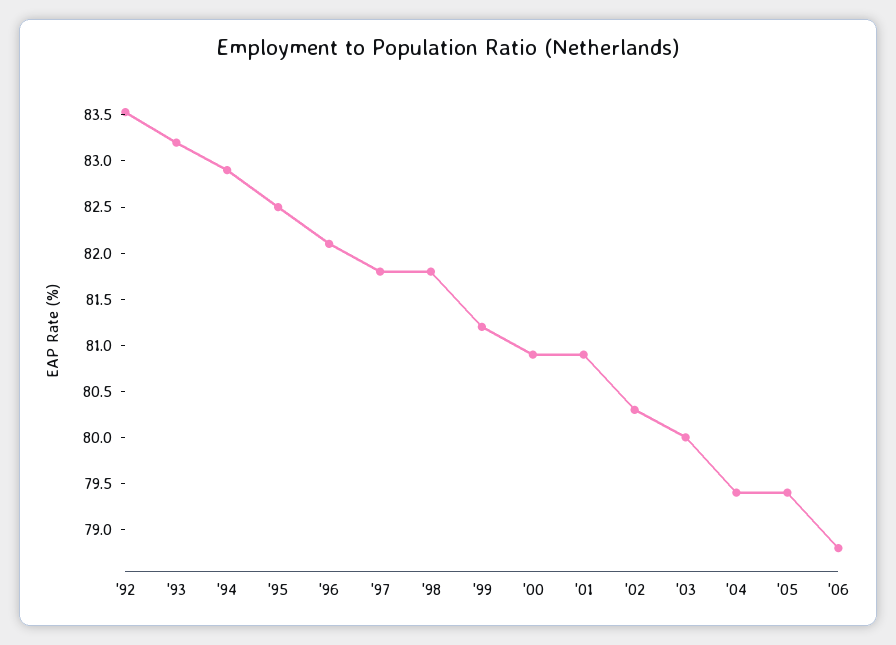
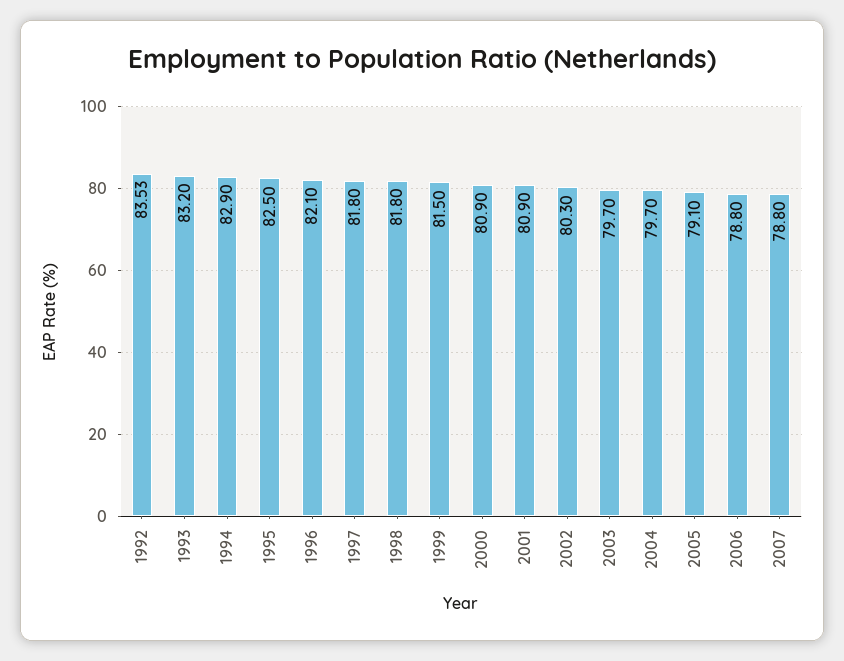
'99: 81.2 -> 81.5
'03: 80 -> 79.7
'04: 79.4 -> 79.7
'05: 79.4 -> 79.1
2007: none -> 78.8

